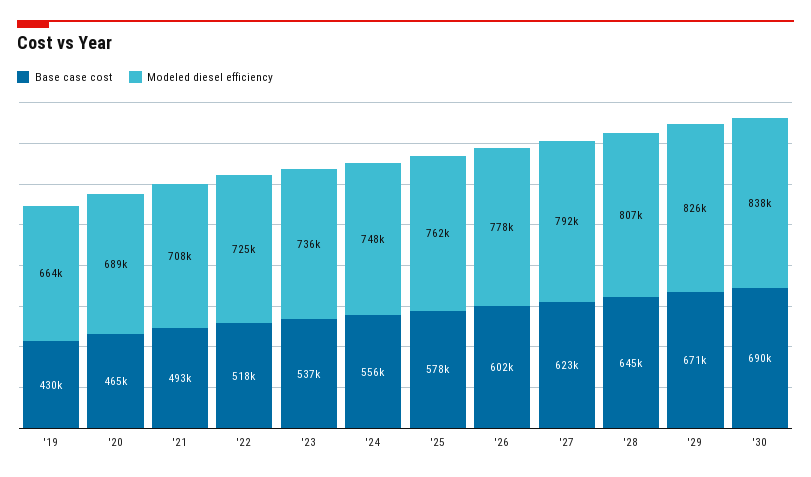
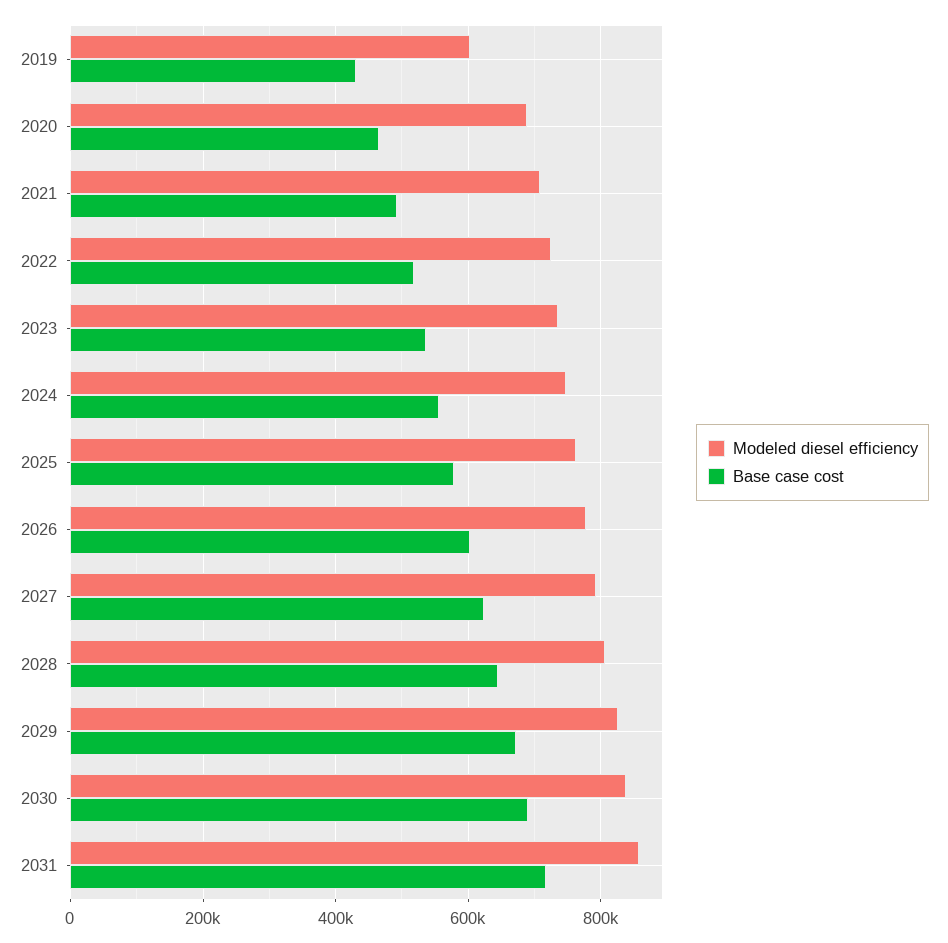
Modeled diesel efficiency, '19: 664000 -> 600000
Modeled diesel efficiency, 2031: none -> 860000
Base case cost, 2031: none -> 720000

